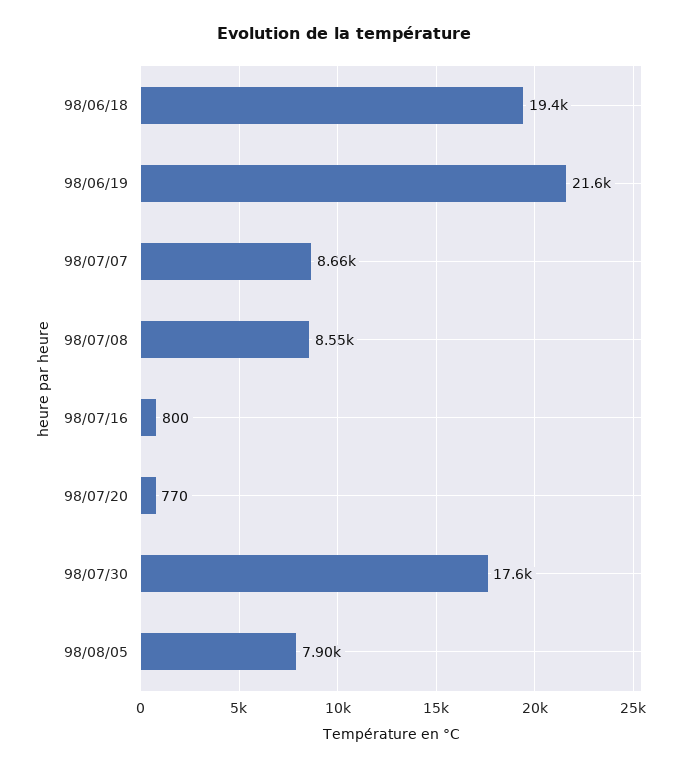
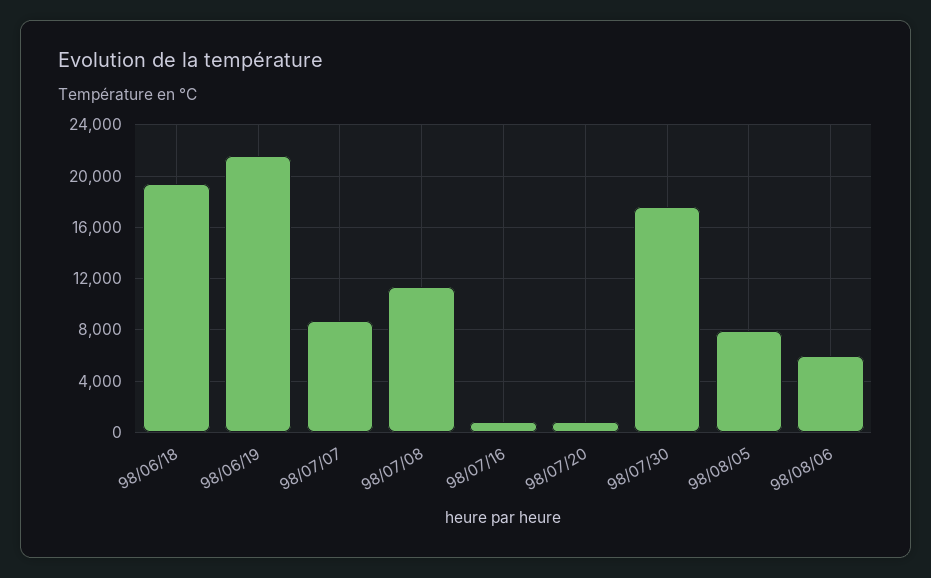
98/07/08: 8550 -> 11500
98/08/06: none -> 6000

